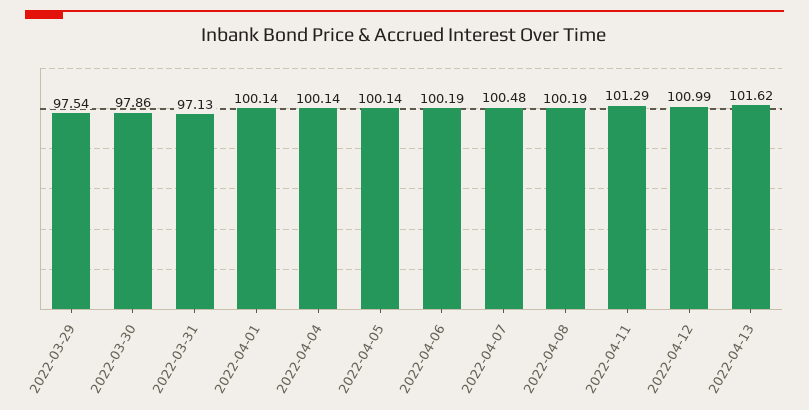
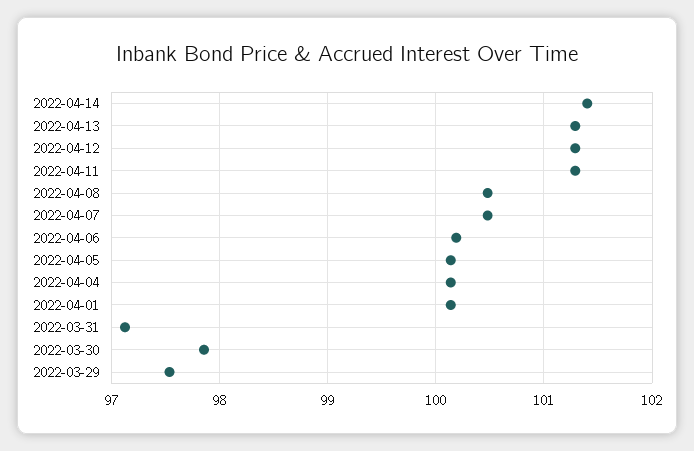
2022-04-08: 100.19 -> 100.5
2022-04-12: 100.99 -> 101.3
2022-04-13: 101.62 -> 101.3
2022-04-14: none -> 101.4

